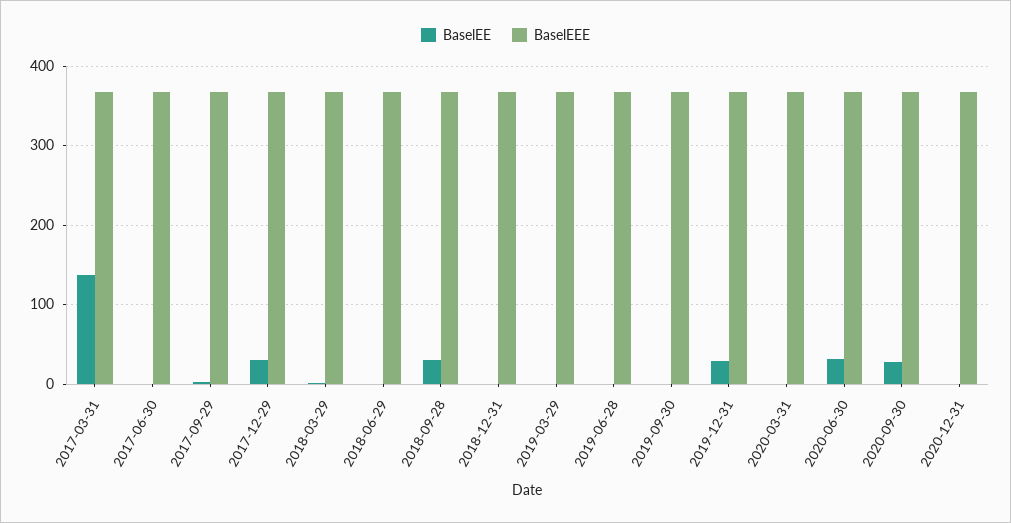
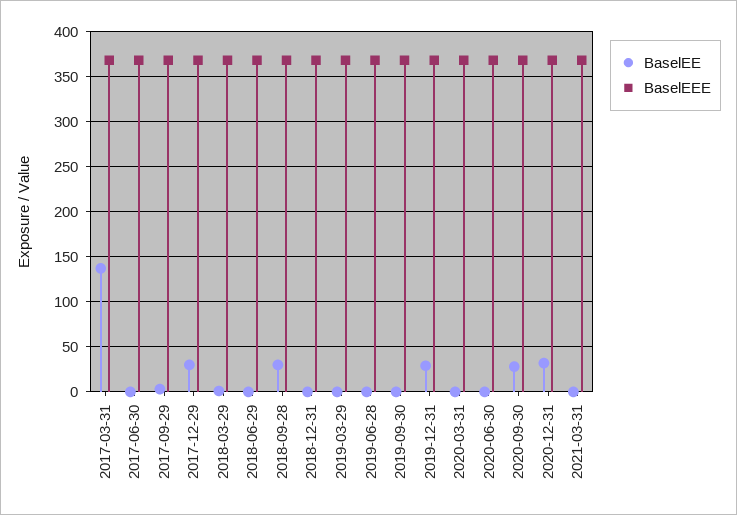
BaselEE, 2020-06-30: 30 -> 0
BaselEE, 2020-12-31: 0 -> 30
BaselEE, 2021-03-31: none -> 0
BaselEEE, 2021-03-31: none -> 370

